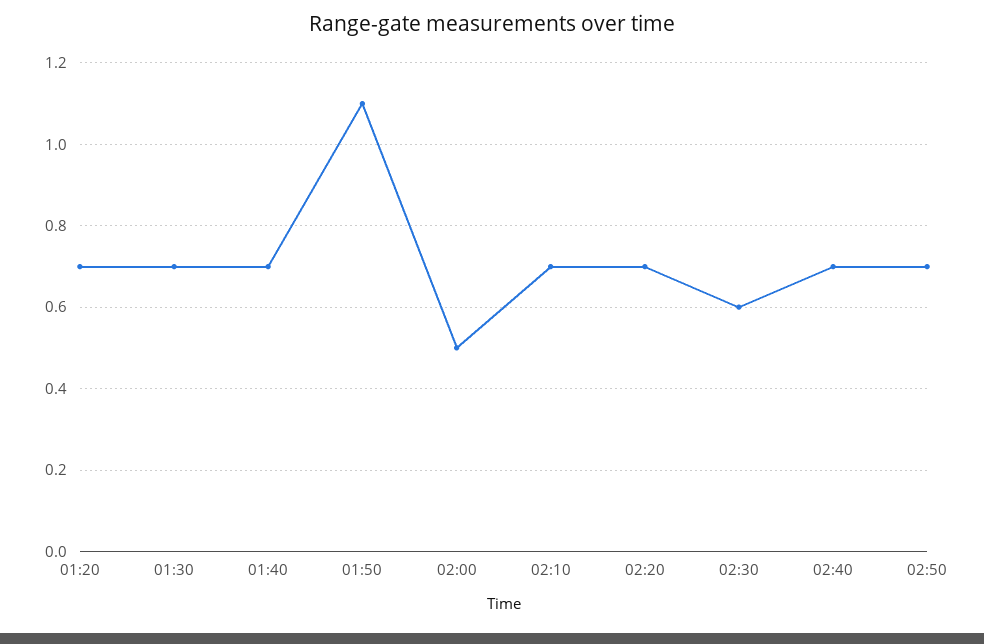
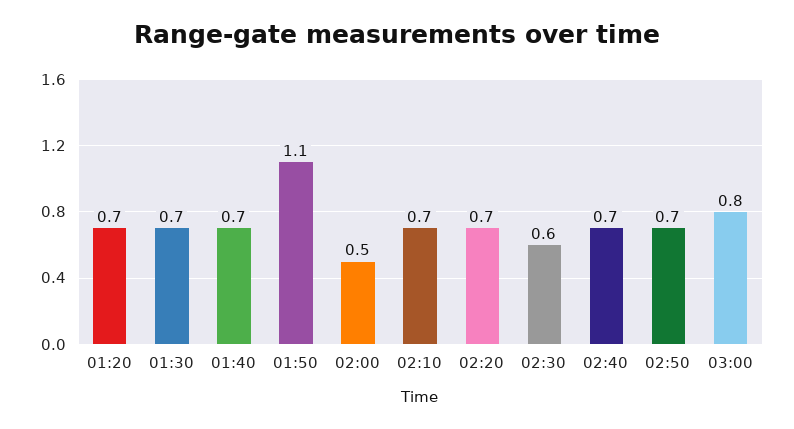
03:00: none -> 0.8

